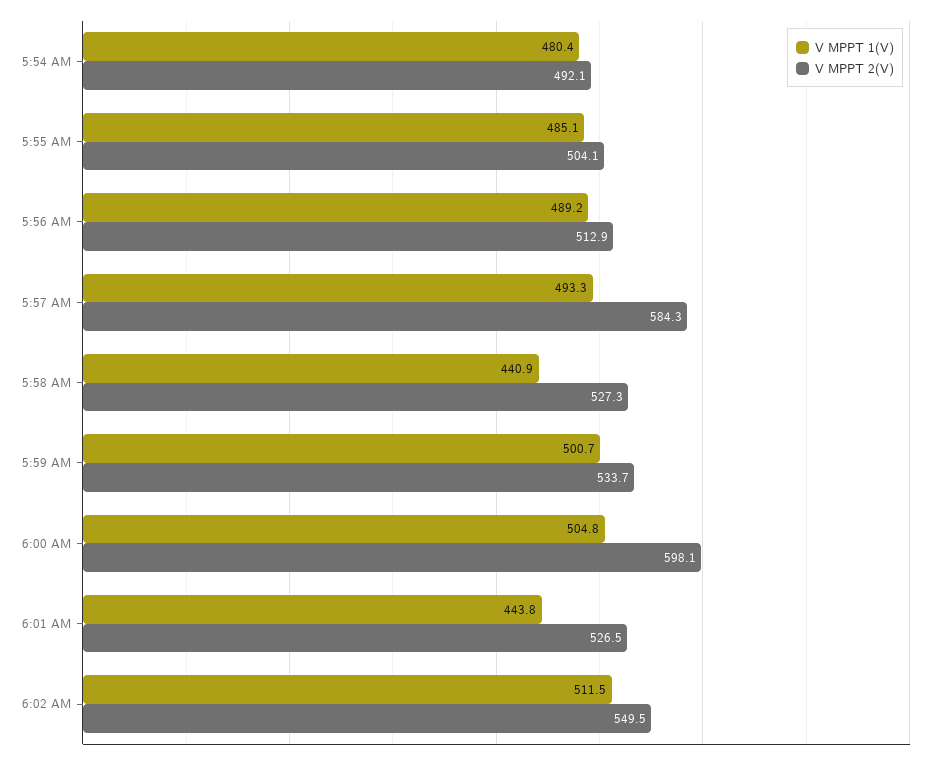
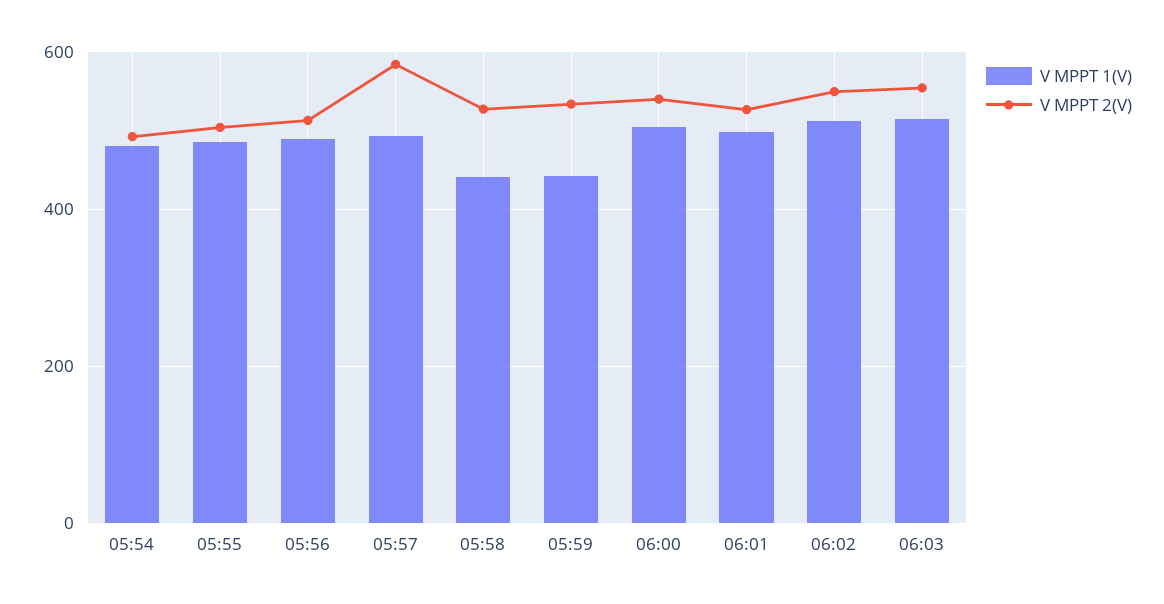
V MPPT 1(V), 5:59 AM: 500.7 -> 440
V MPPT 2(V), 6:00 AM: 598.1 -> 540
V MPPT 1(V), 6:01 AM: 443.8 -> 500
V MPPT 1(V), 06:03: none -> 520
V MPPT 2(V), 06:03: none -> 560

